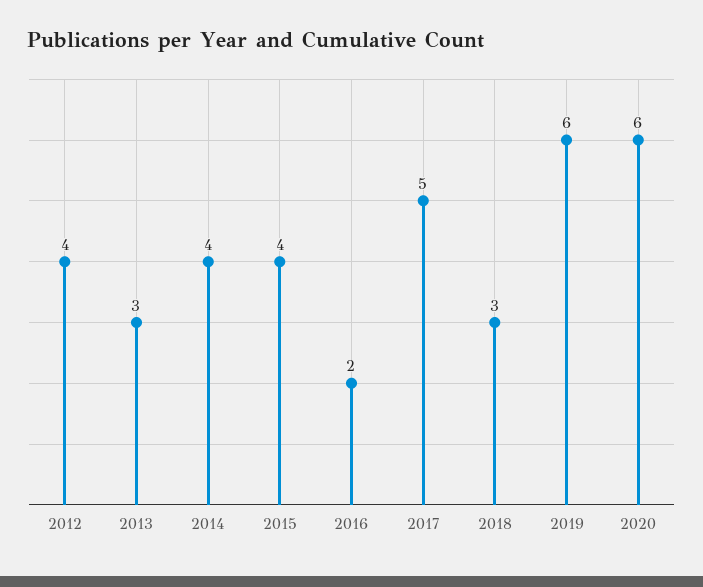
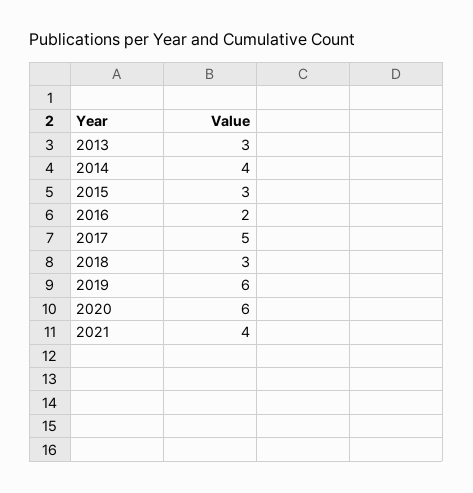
2012: 4 -> none
2015: 4 -> 3
2021: none -> 4

